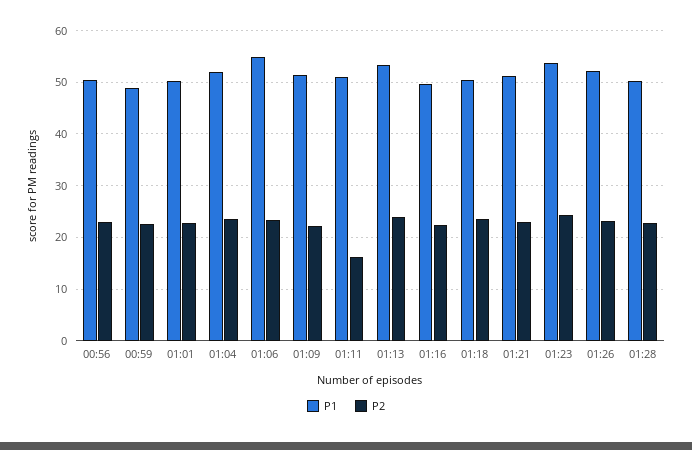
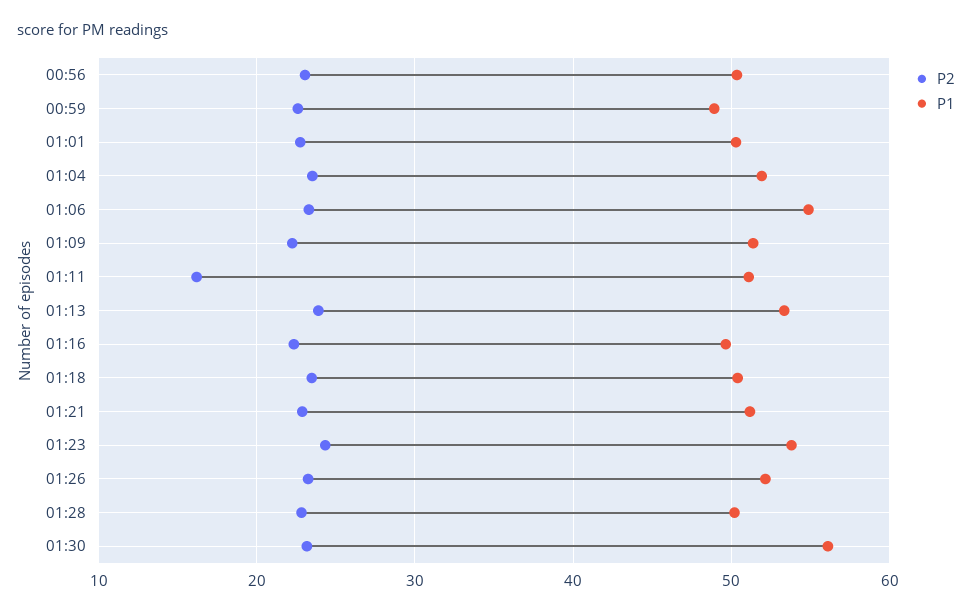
P2, 01:30: none -> 23
P1, 01:30: none -> 56

